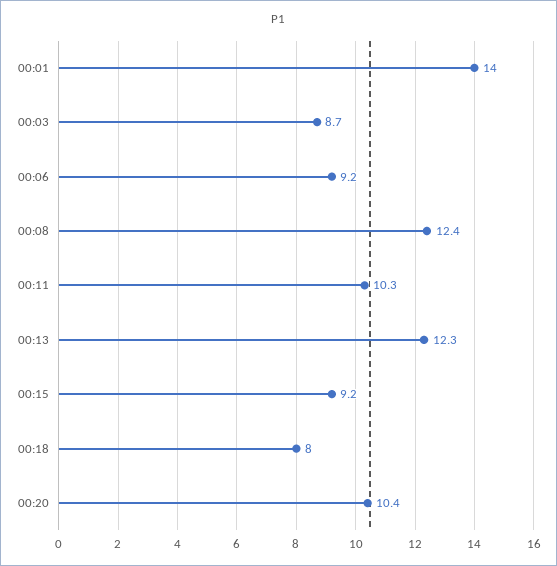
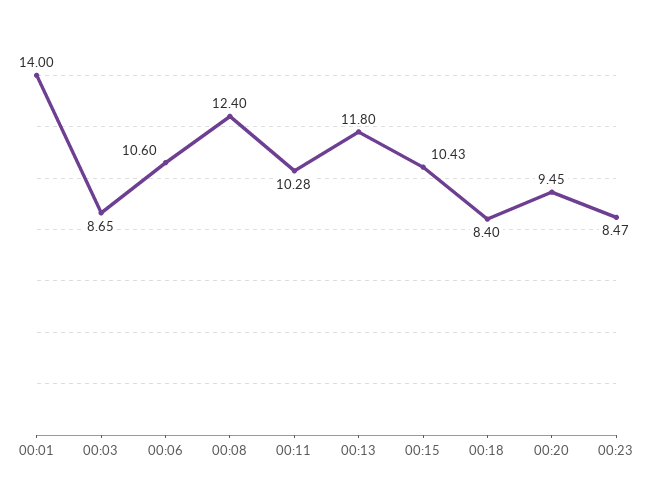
00:06: 9.2 -> 10.6
00:13: 12.3 -> 11.8
00:15: 9.2 -> 10.43
00:18: 8 -> 8.4
00:20: 10.4 -> 9.45
00:23: none -> 8.47

